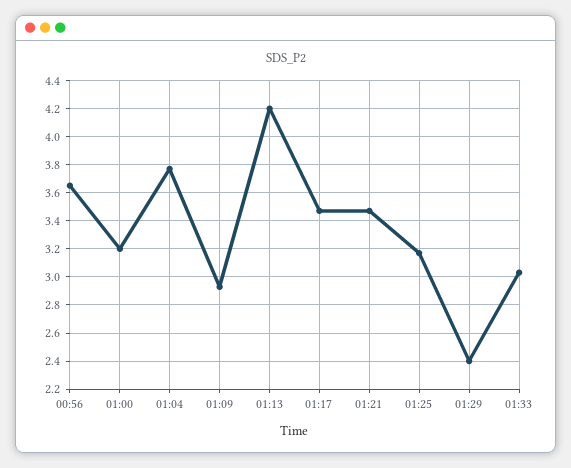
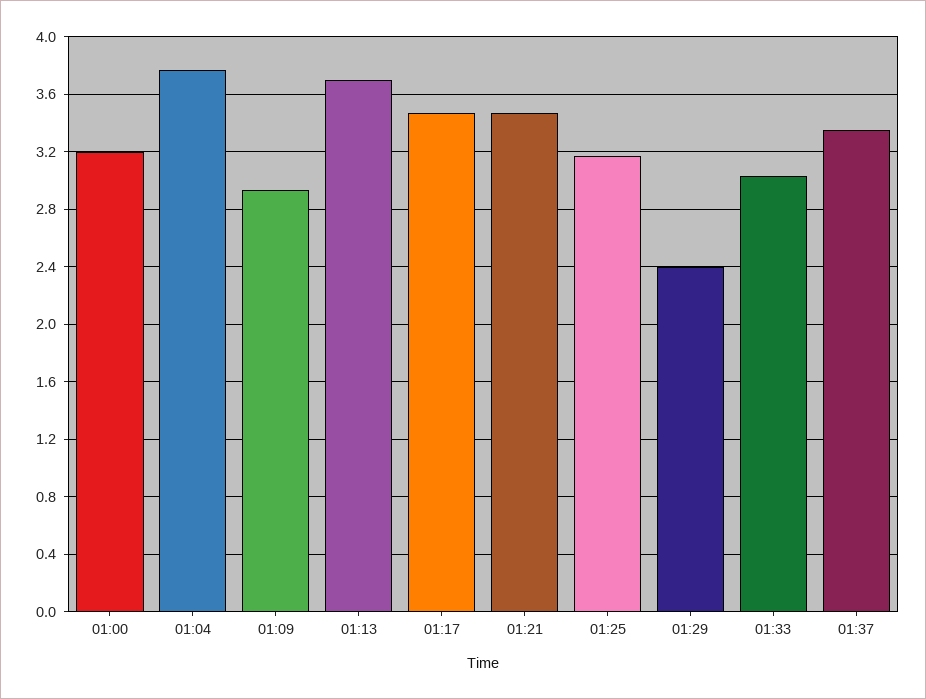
00:56: 3.65 -> none
01:13: 4.2 -> 3.7
01:37: none -> 3.35

